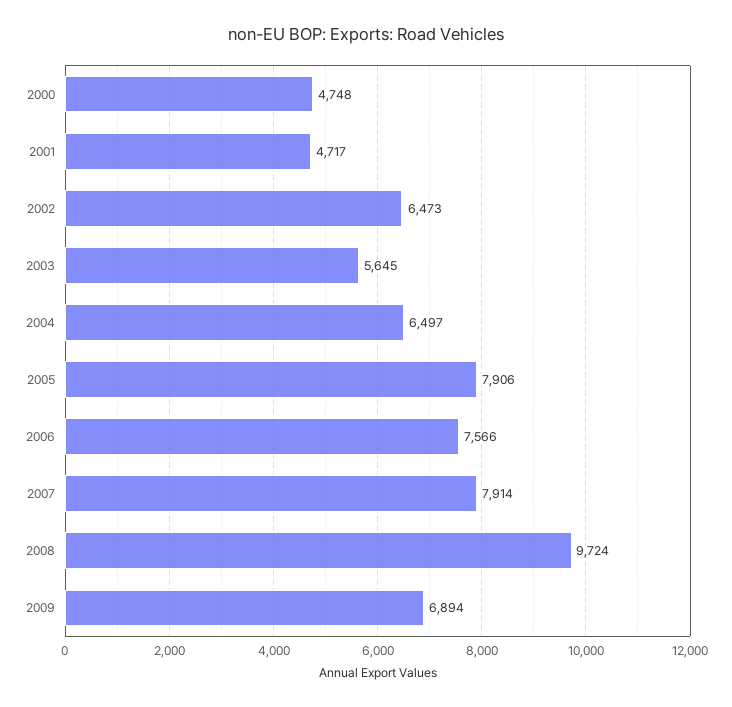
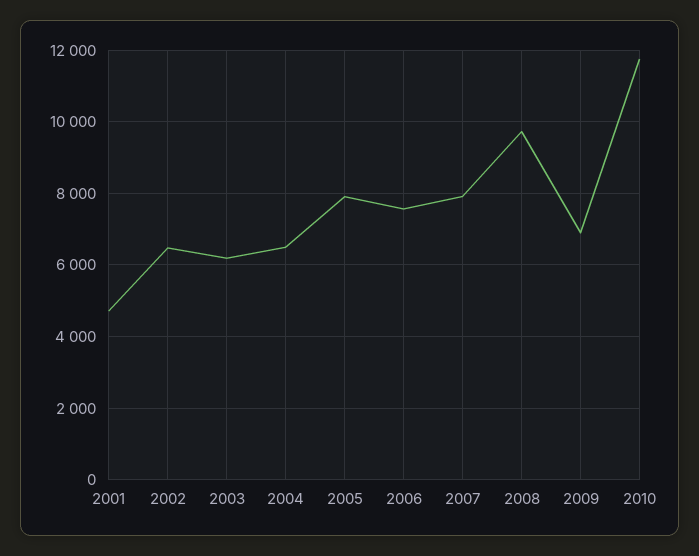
2000: 4748 -> none
2003: 5645 -> 6200
2010: none -> 11800

